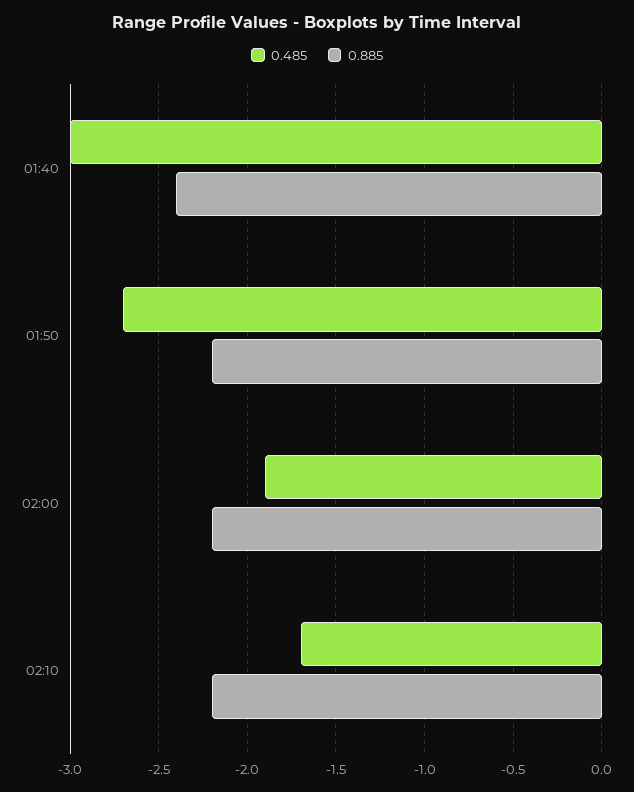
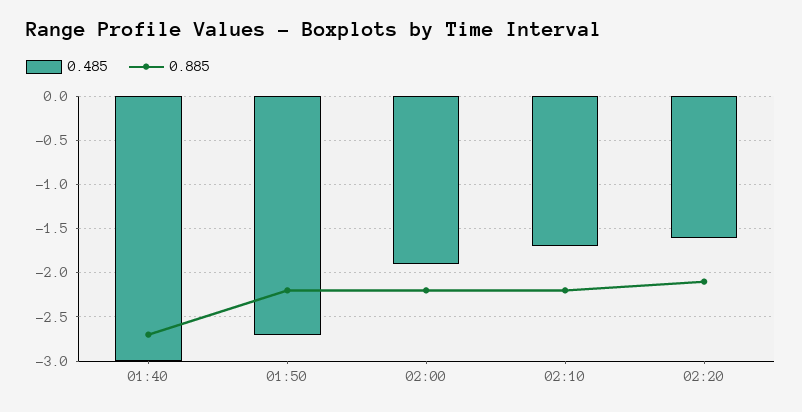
0.885, 01:40: -2.4 -> -2.7
0.485, 02:20: none -> -1.6
0.885, 02:20: none -> -2.1

